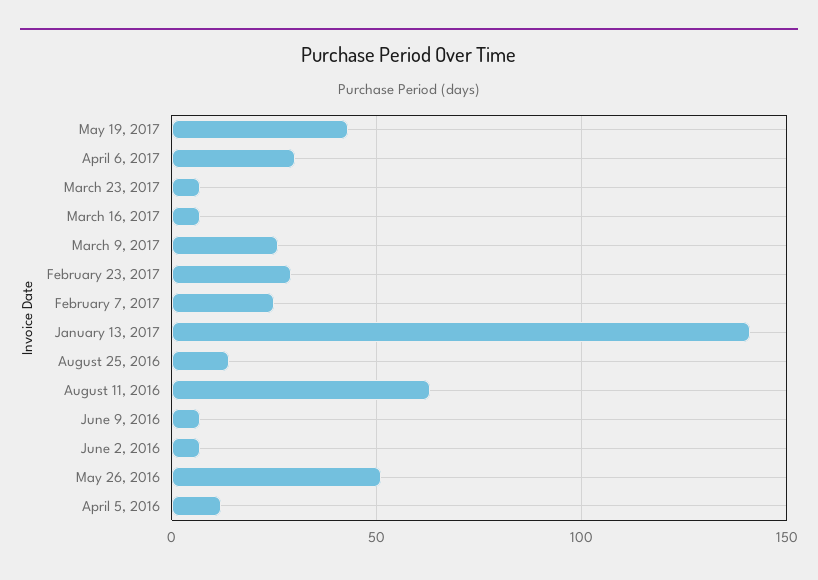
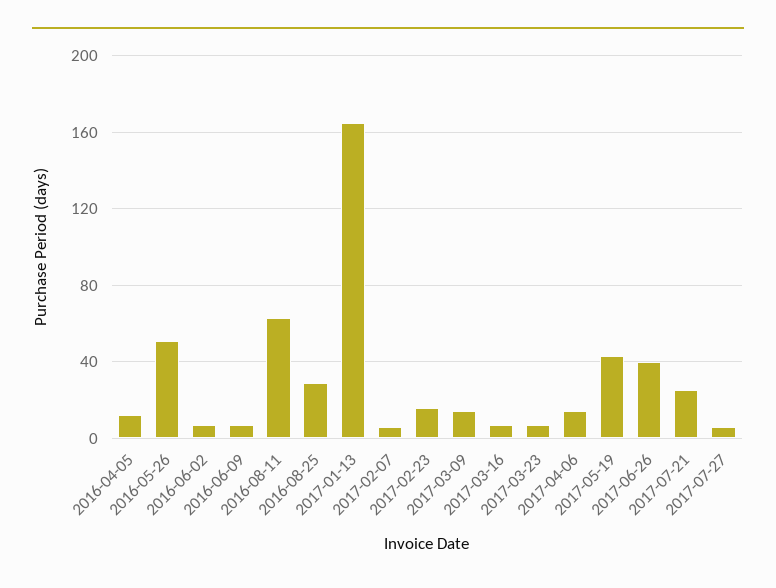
April 6, 2017: 30 -> 15
March 9, 2017: 25 -> 15
February 23, 2017: 30 -> 15
February 7, 2017: 25 -> 5
January 13, 2017: 140 -> 165
August 25, 2016: 15 -> 30
2017-06-26: none -> 40
2017-07-21: none -> 25
2017-07-27: none -> 5

